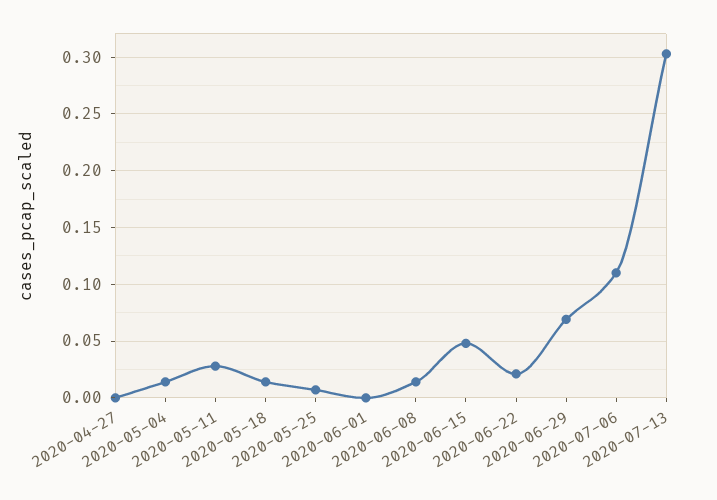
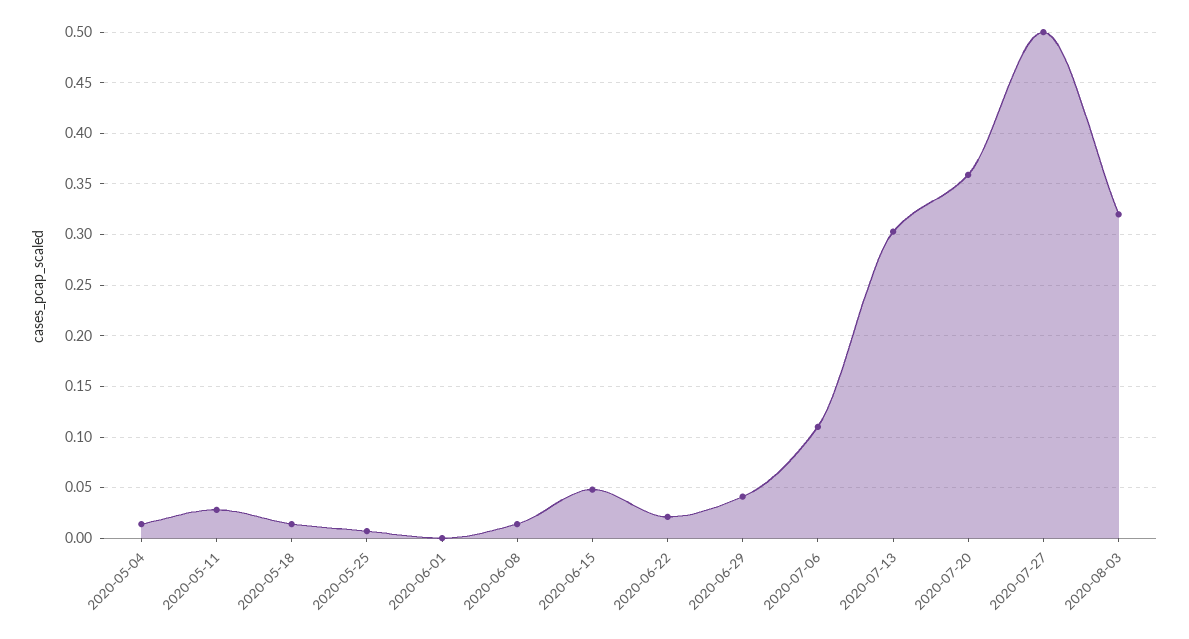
2020-04-27: 0 -> none
2020-06-29: 0.07 -> 0.04
2020-07-20: none -> 0.36
2020-07-27: none -> 0.5
2020-08-03: none -> 0.32

